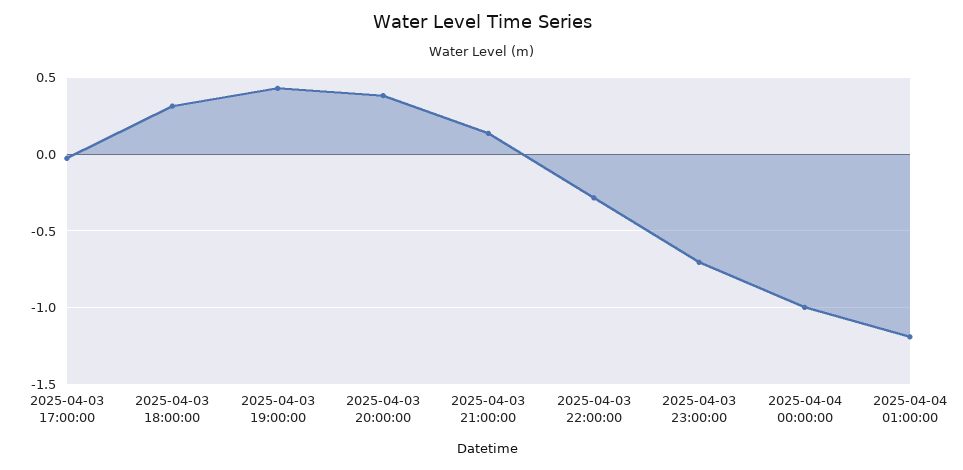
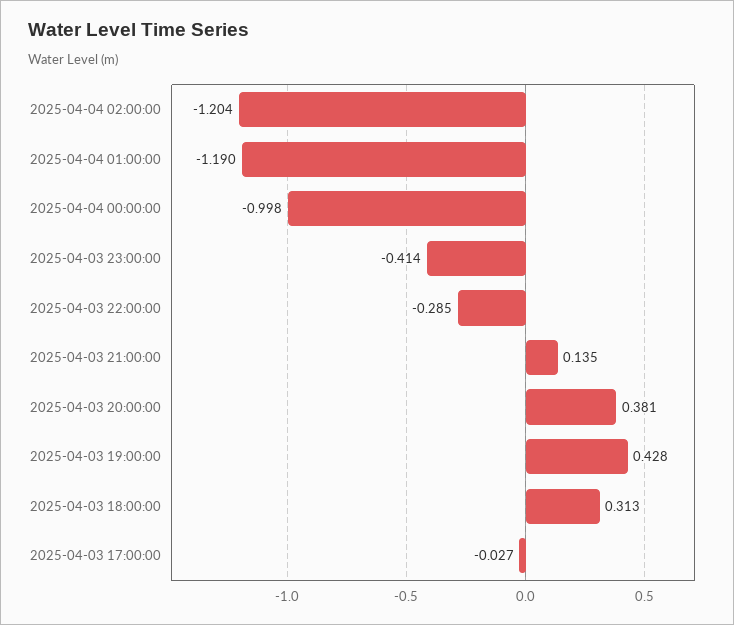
2025-04-03 23:00:00: -0.7 -> -0.414
2025-04-04 02:00:00: none -> -1.204

